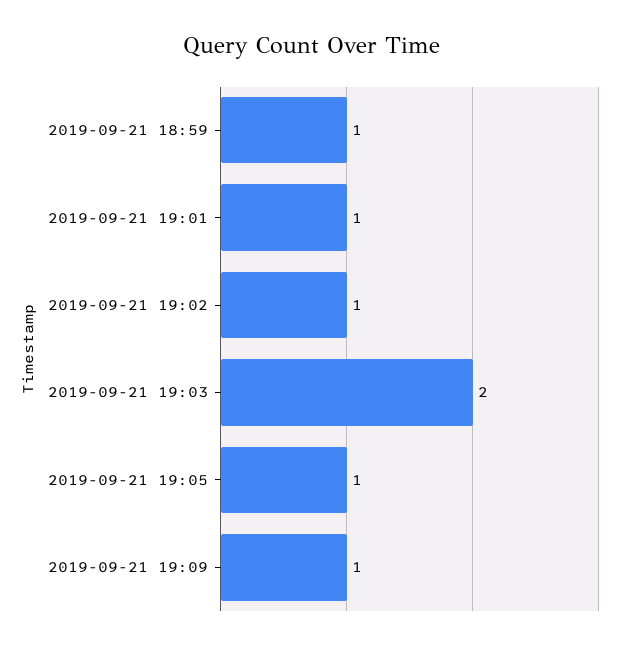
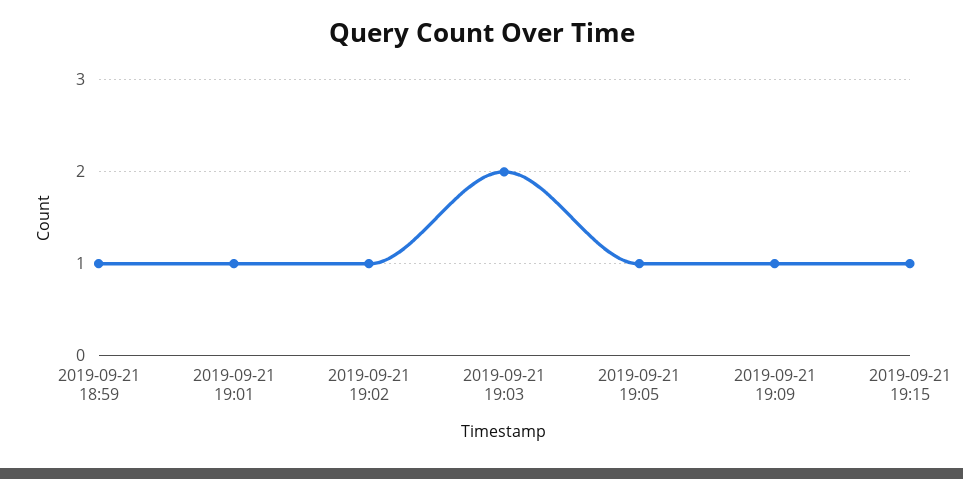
2019-09-21 19:15: none -> 1

